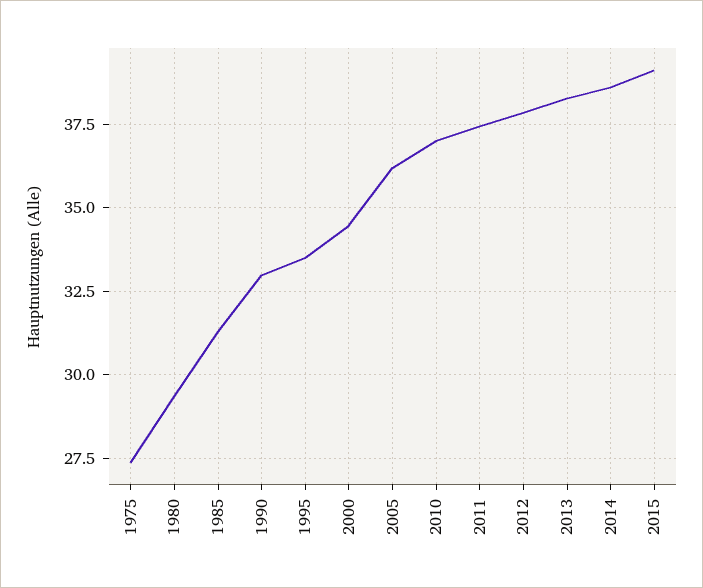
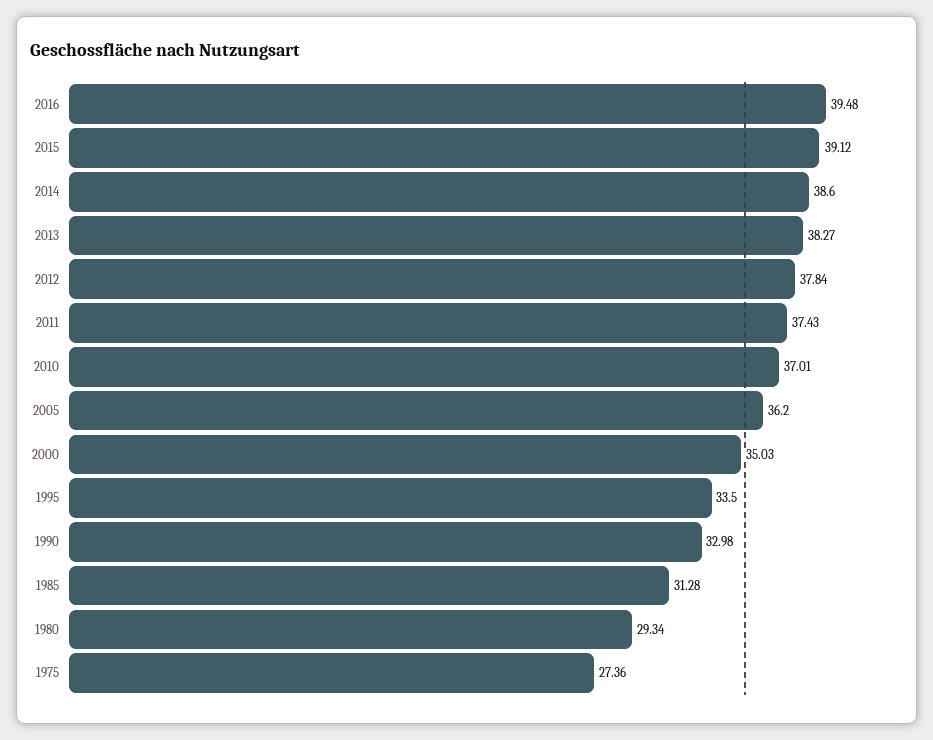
2000: 34.5 -> 35.03
2016: none -> 39.48

